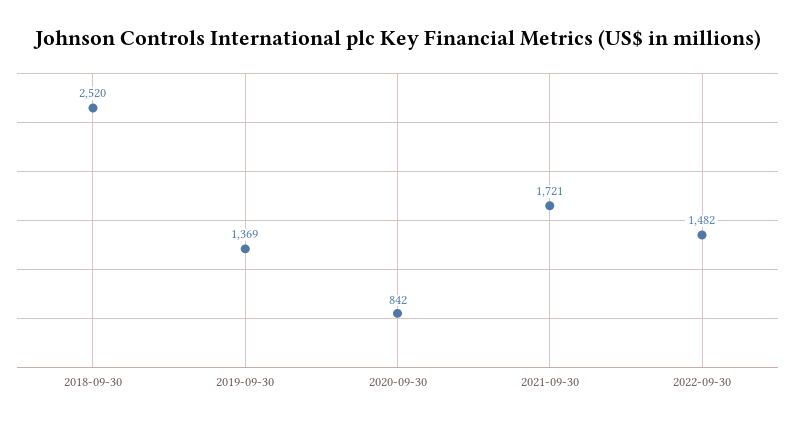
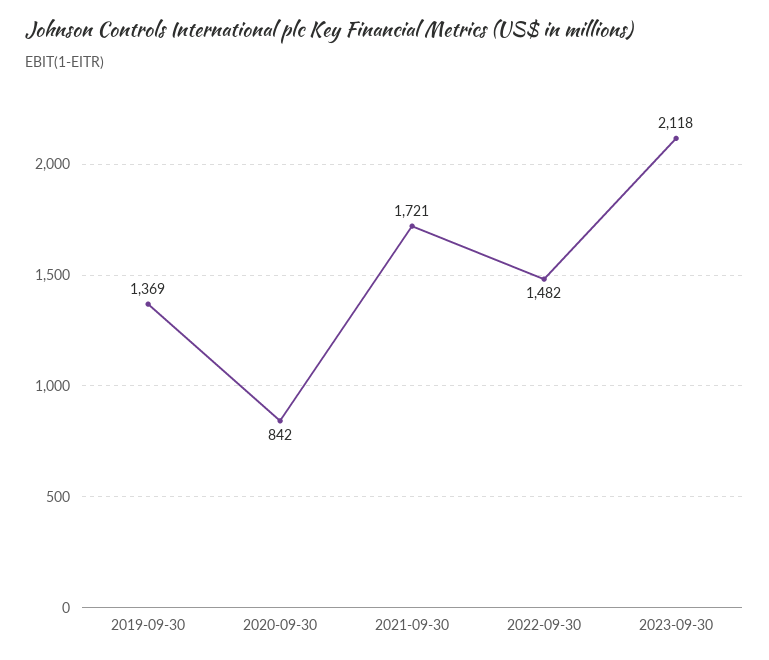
2018-09-30: 2520 -> none
2023-09-30: none -> 2118

